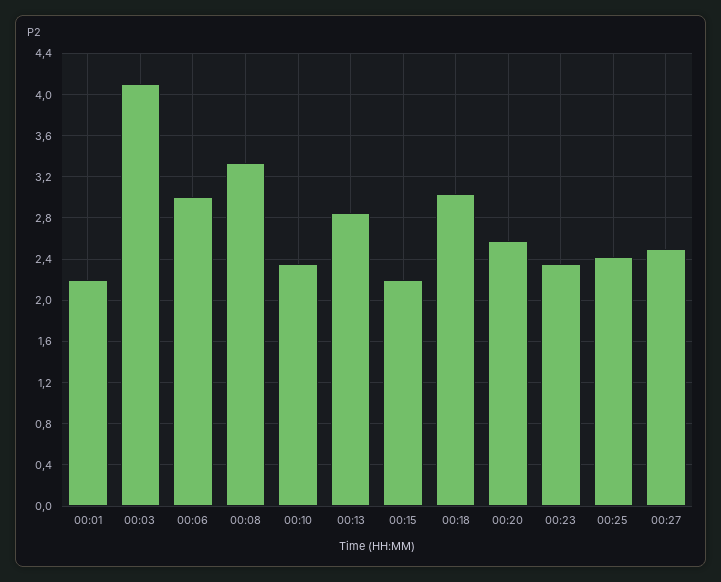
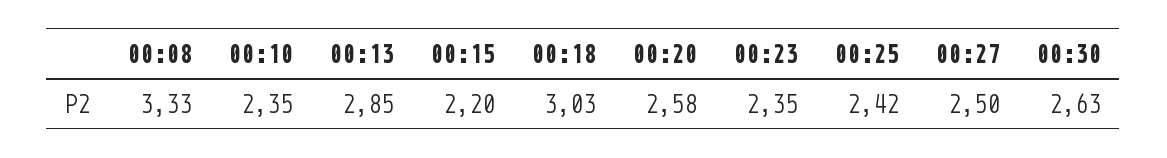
00:01: 2.2 -> none
00:03: 4.1 -> none
00:06: 3 -> none
00:30: none -> 2.63

